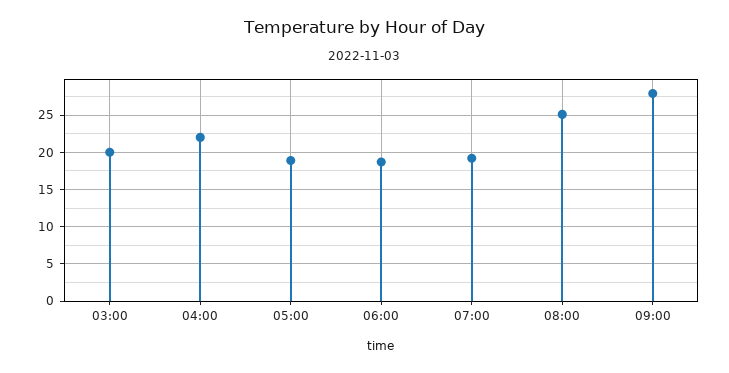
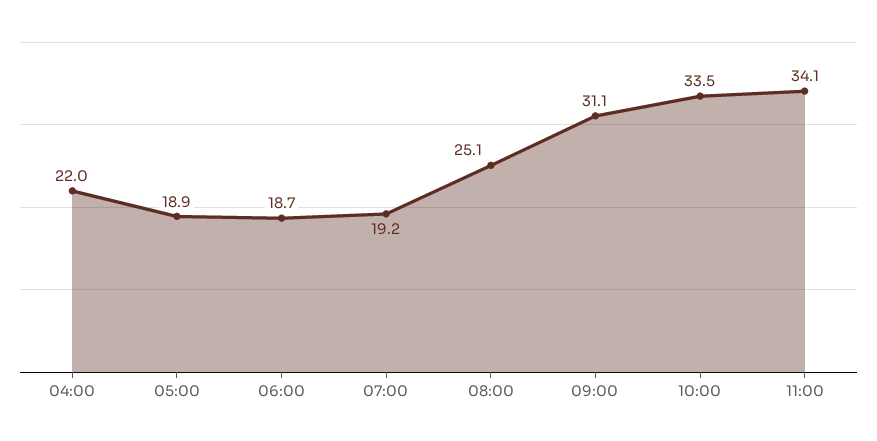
03:00: 20 -> none
09:00: 28 -> 31.1
10:00: none -> 33.5
11:00: none -> 34.1

